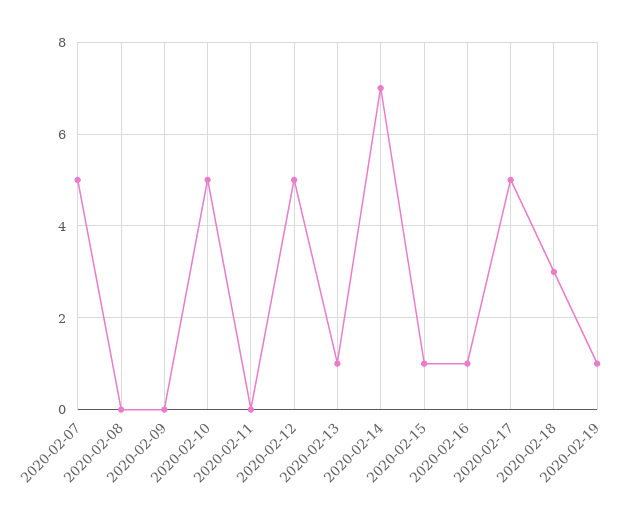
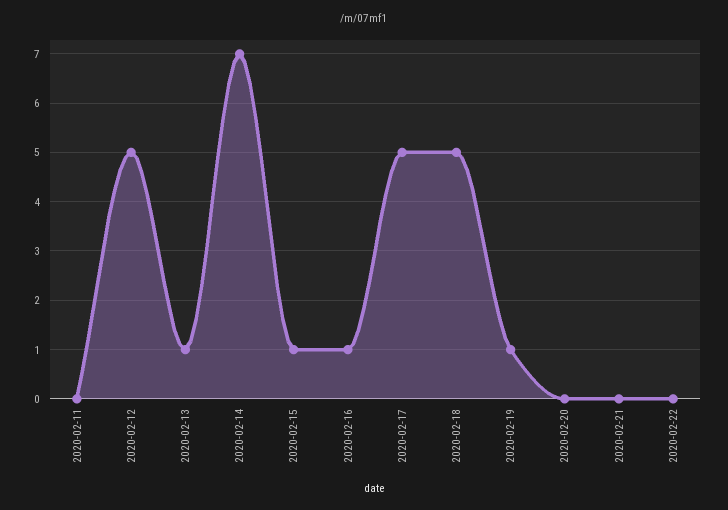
2020-02-07: 5 -> none
2020-02-08: 0 -> none
2020-02-09: 0 -> none
2020-02-10: 5 -> none
2020-02-18: 3 -> 5
2020-02-20: none -> 0
2020-02-21: none -> 0
2020-02-22: none -> 0

